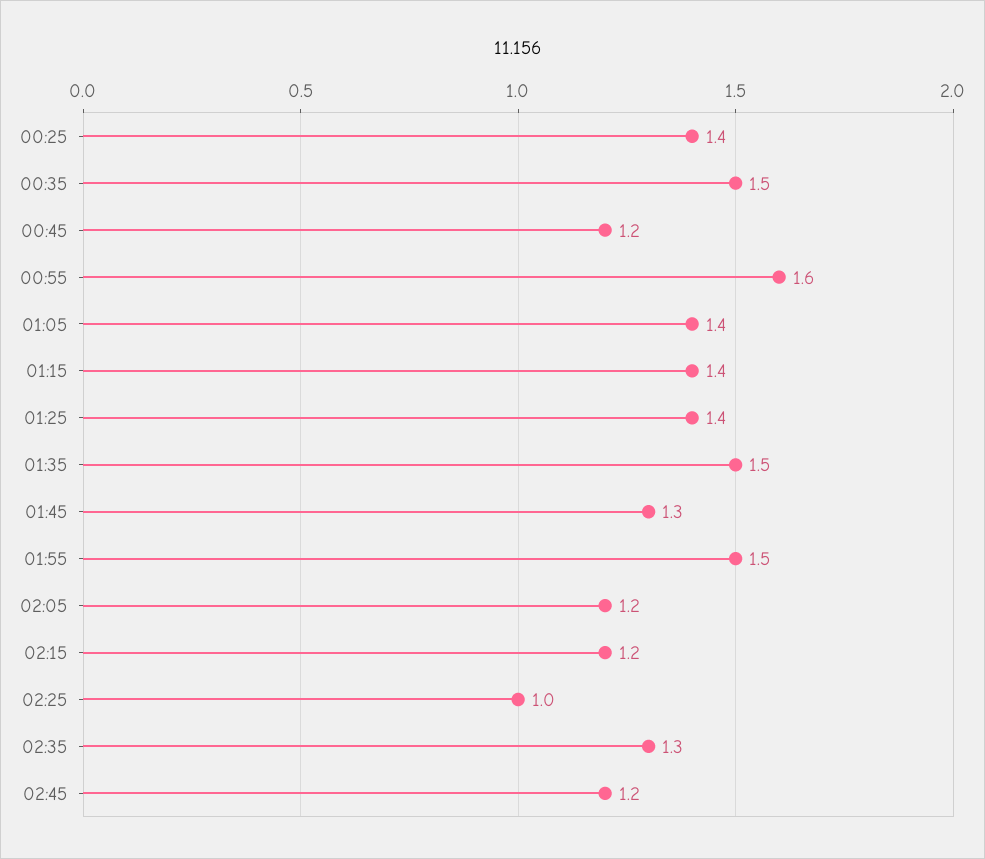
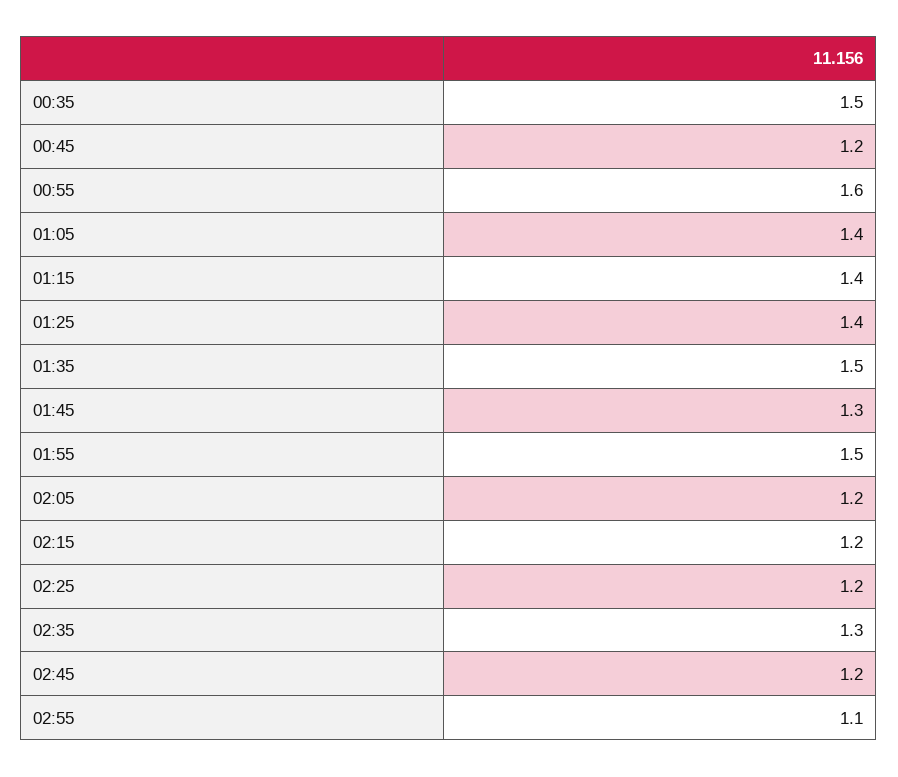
00:25: 1.4 -> none
02:25: 1 -> 1.2
02:55: none -> 1.1

